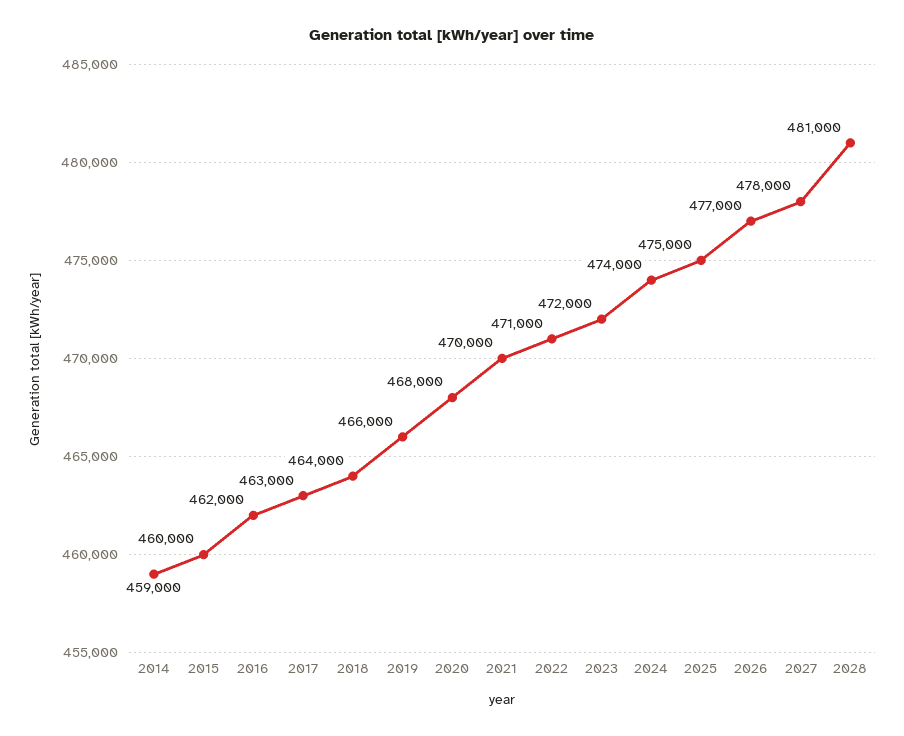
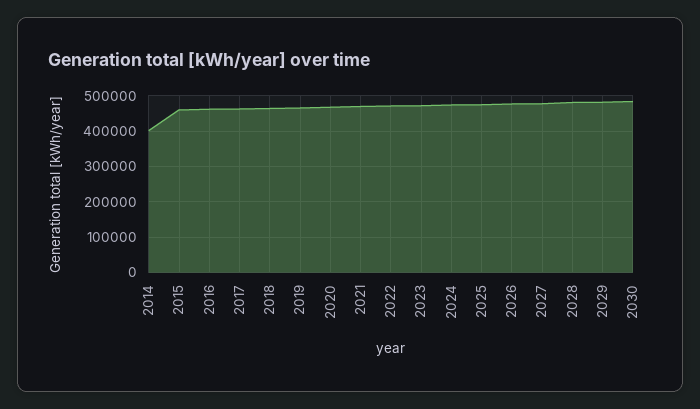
2014: 459000 -> 400000
2029: none -> 480000
2030: none -> 480000

